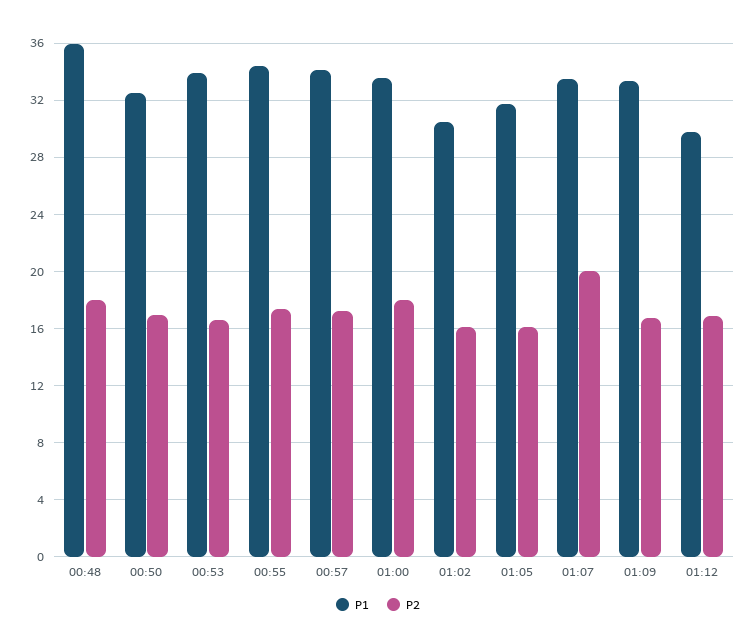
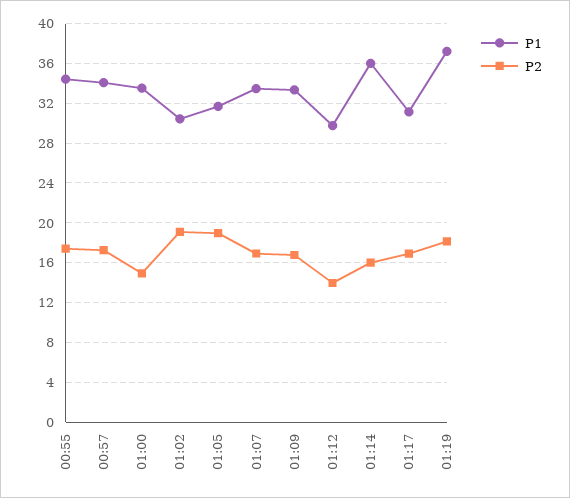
P1, 00:48: 36 -> none
P2, 00:48: 18 -> none
P1, 00:50: 32.5 -> none
P2, 00:50: 17 -> none
P1, 00:53: 34 -> none
P2, 00:53: 16.5 -> none
P2, 01:00: 18 -> 15
P2, 01:02: 16 -> 19
P2, 01:05: 16 -> 19
P2, 01:07: 20 -> 17
P2, 01:12: 17 -> 14
P1, 01:14: none -> 36
P2, 01:14: none -> 16
P1, 01:17: none -> 31
P2, 01:17: none -> 17
P1, 01:19: none -> 37
P2, 01:19: none -> 18

